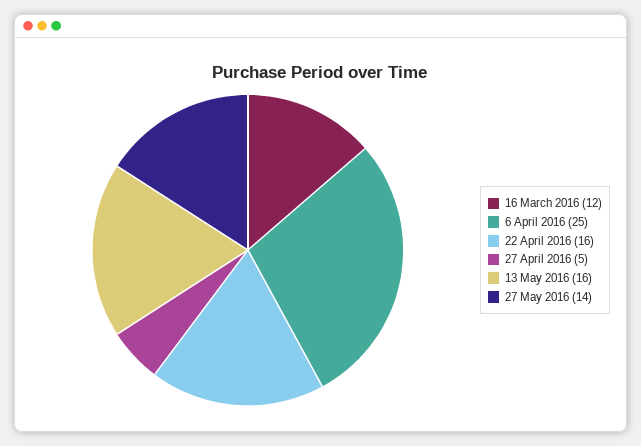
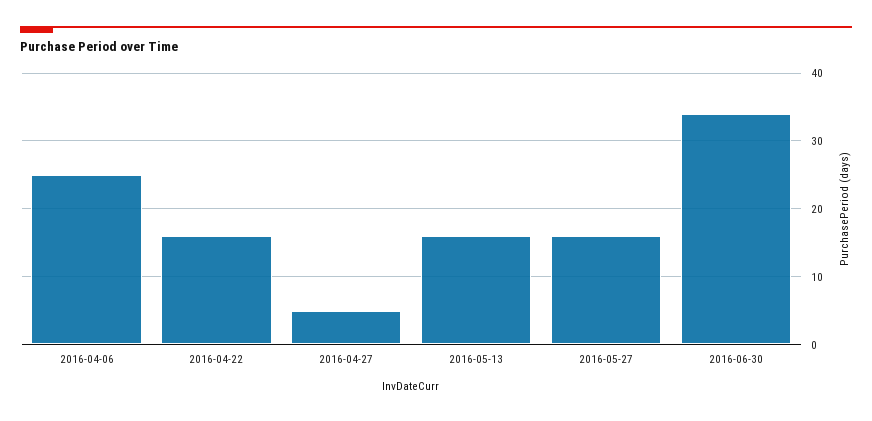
16 March 2016: 12 -> none
27 May 2016: 14 -> 16
2016-06-30: none -> 34

